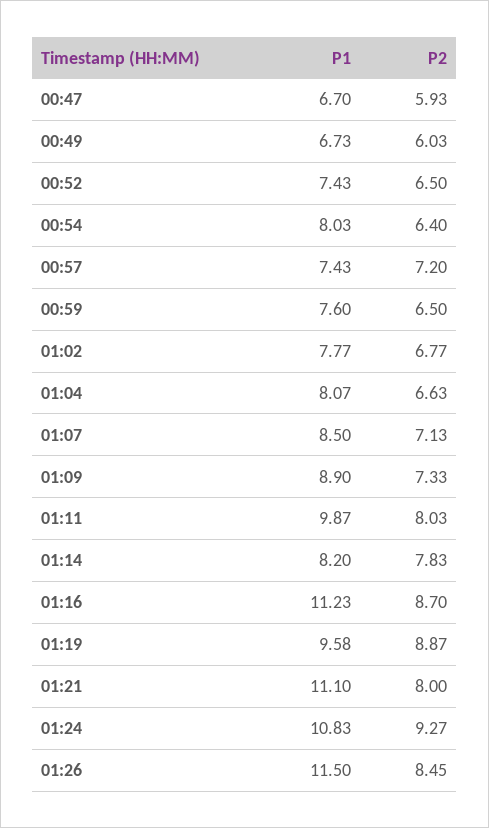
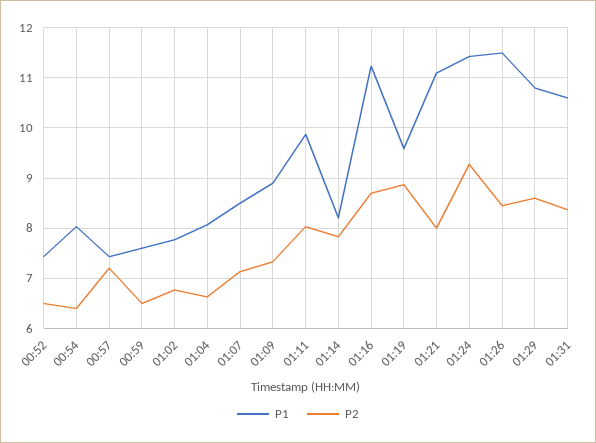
P1, 00:47: 6.7 -> none
P2, 00:47: 5.93 -> none
P1, 00:49: 6.73 -> none
P2, 00:49: 6.03 -> none
P1, 01:24: 10.83 -> 11.4
P1, 01:29: none -> 10.8
P2, 01:29: none -> 8.6
P1, 01:31: none -> 10.6
P2, 01:31: none -> 8.4

